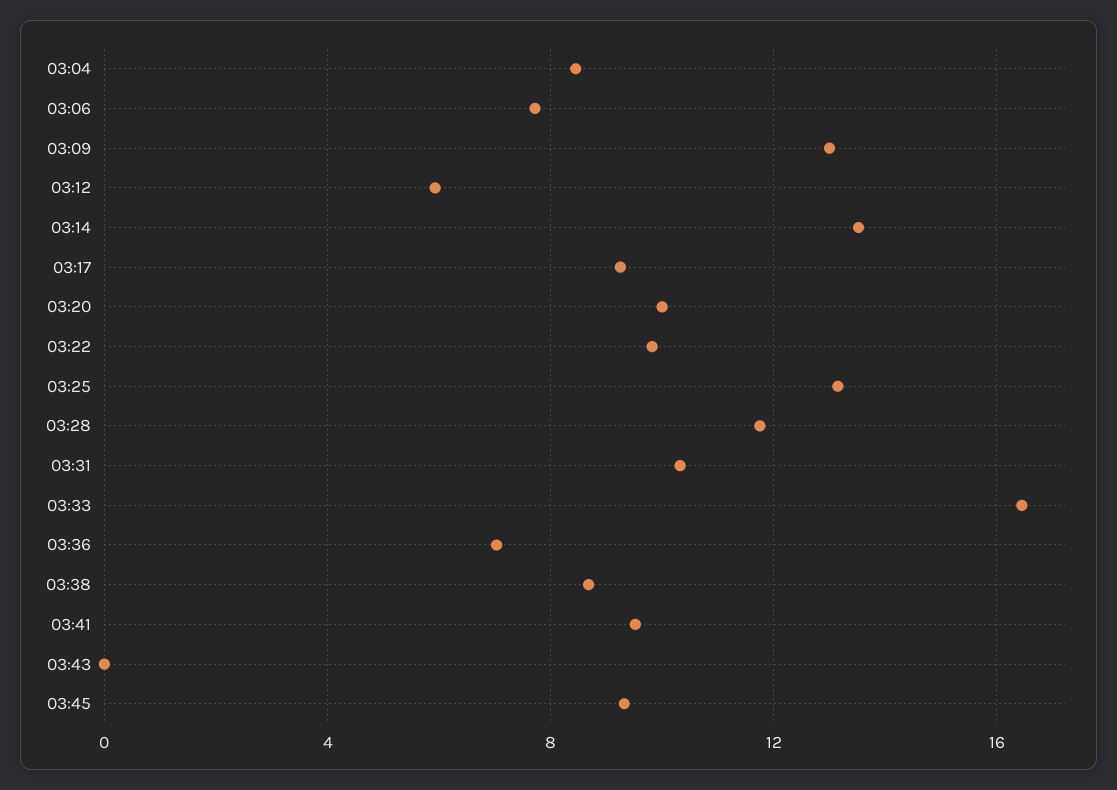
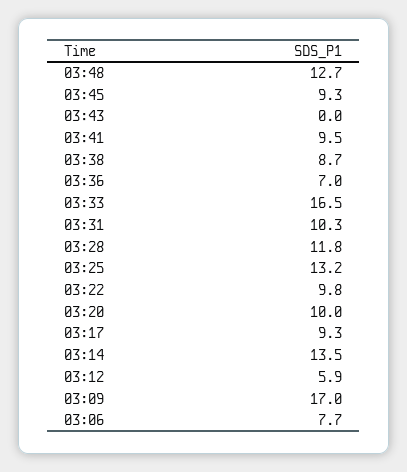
03:04: 8.5 -> none
03:09: 13 -> 17
03:48: none -> 12.7

